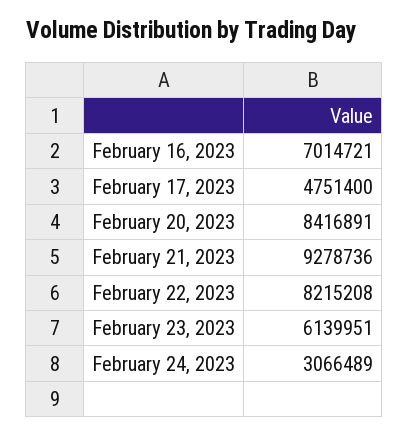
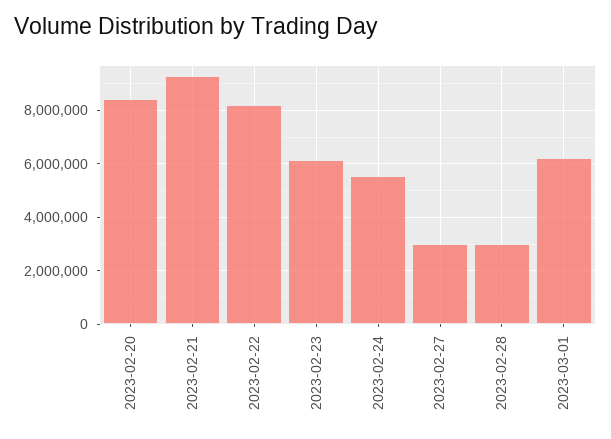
February 16, 2023: 7014721 -> none
February 17, 2023: 4751400 -> none
February 24, 2023: 3066489 -> 5500000
2023-02-27: none -> 3000000
2023-02-28: none -> 3000000
2023-03-01: none -> 6250000

